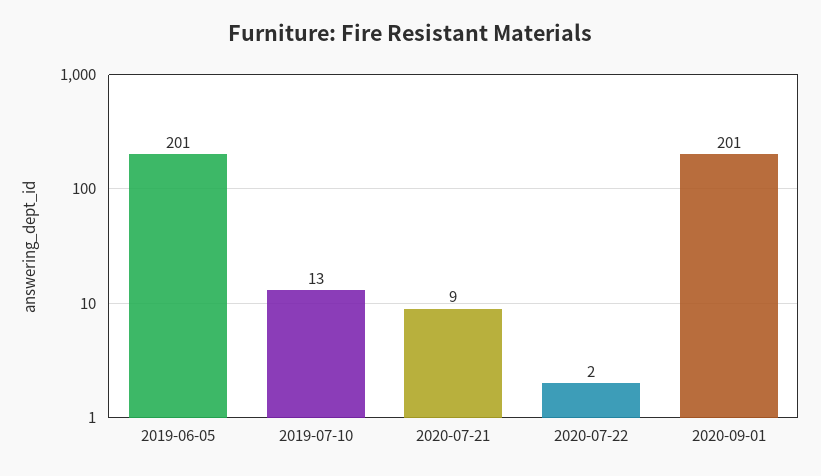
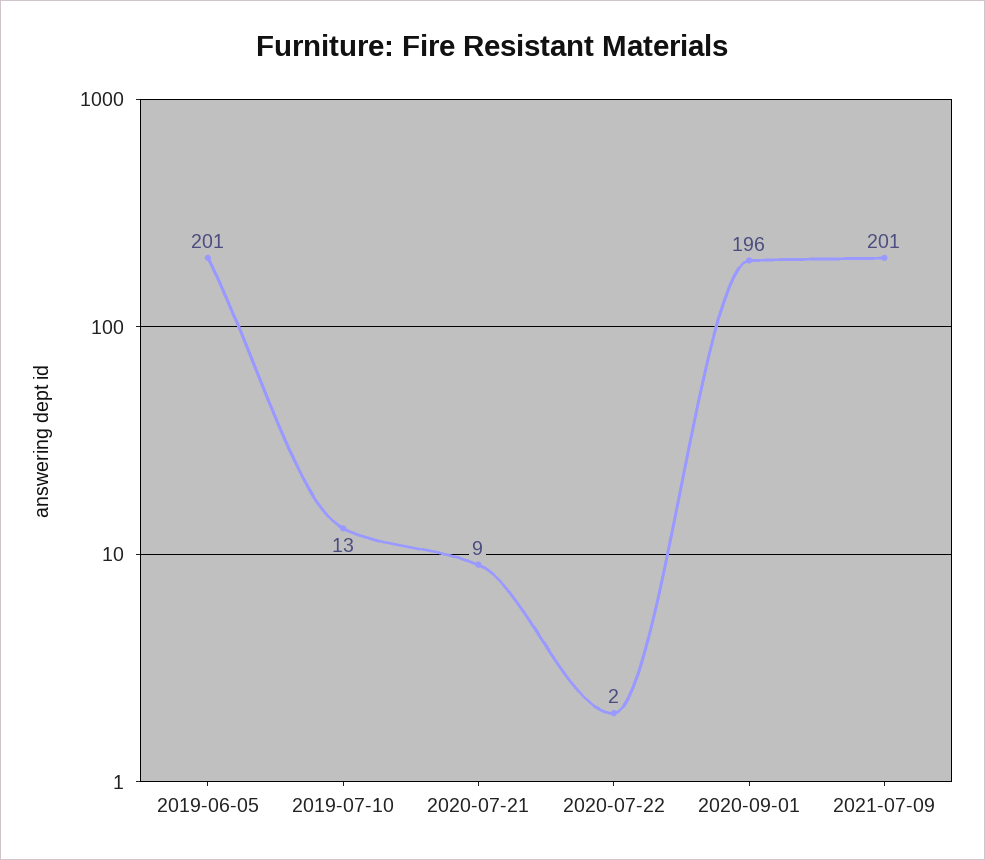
2020-09-01: 201 -> 196
2021-07-09: none -> 201

